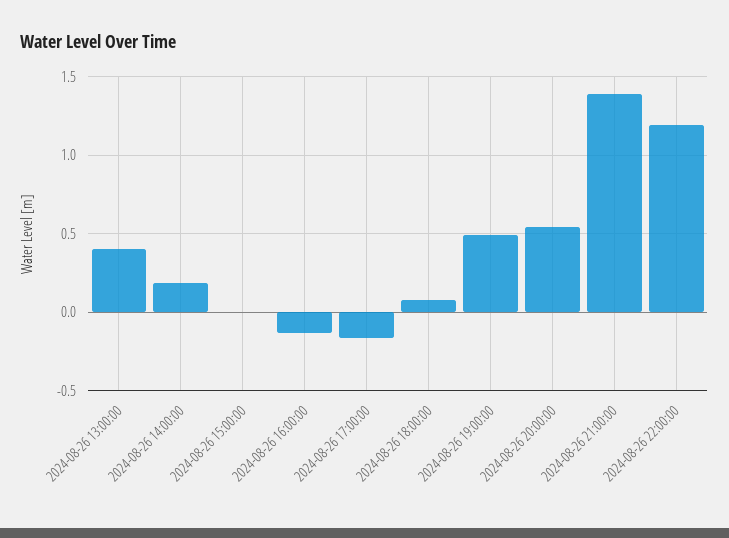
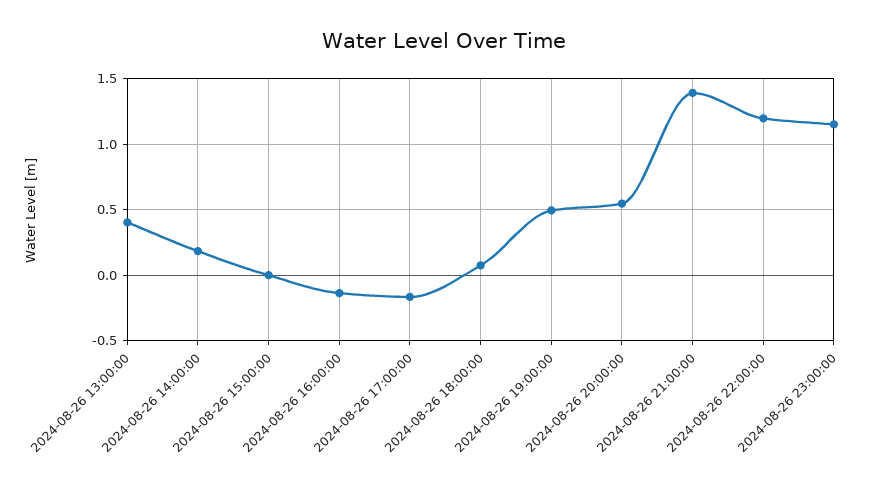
2024-08-26 23:00:00: none -> 1.15

